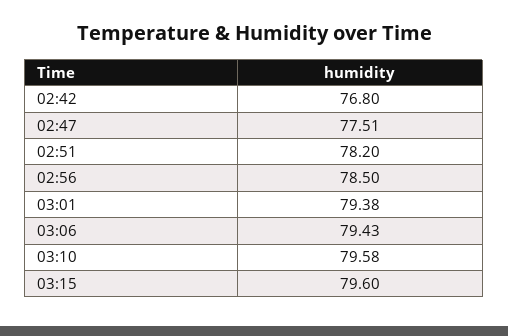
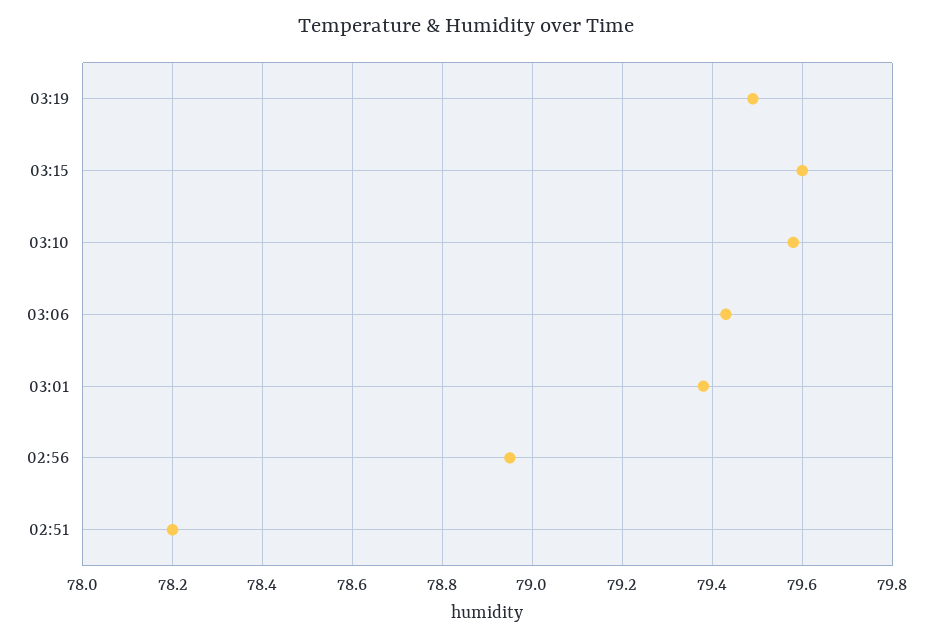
02:42: 76.8 -> none
02:47: 77.51 -> none
02:56: 78.5 -> 78.95
03:19: none -> 79.5

